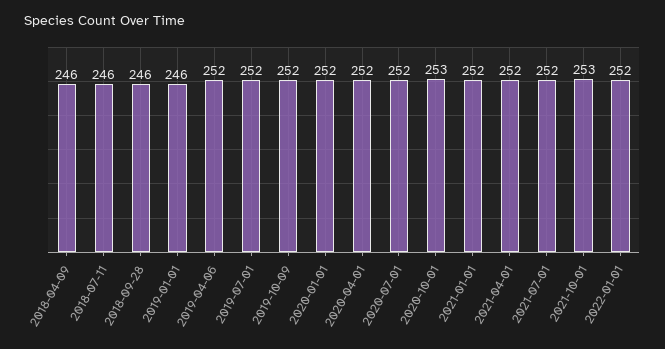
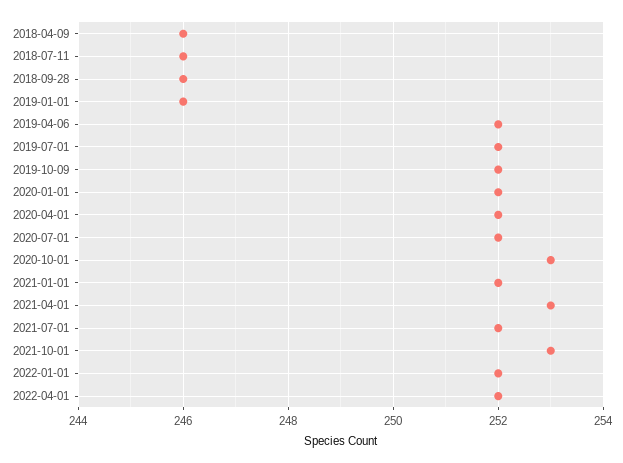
2021-04-01: 252 -> 253
2022-04-01: none -> 252

